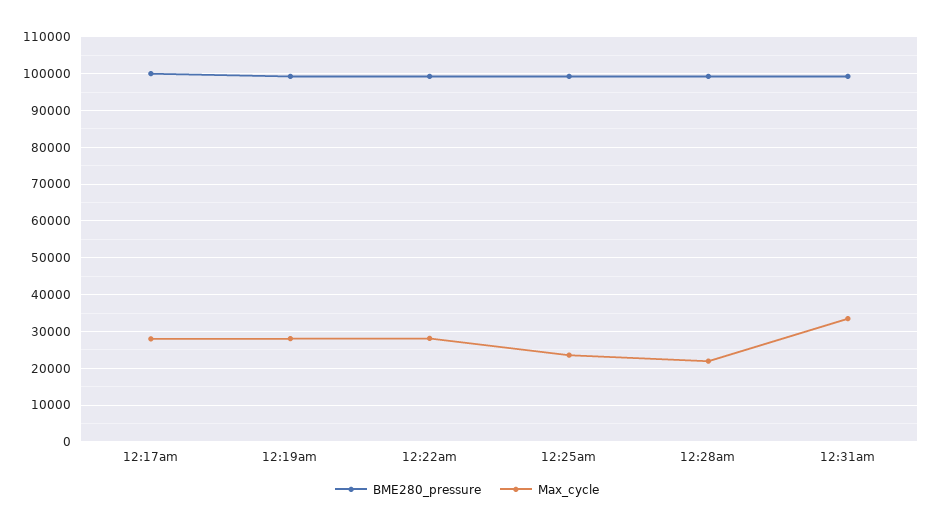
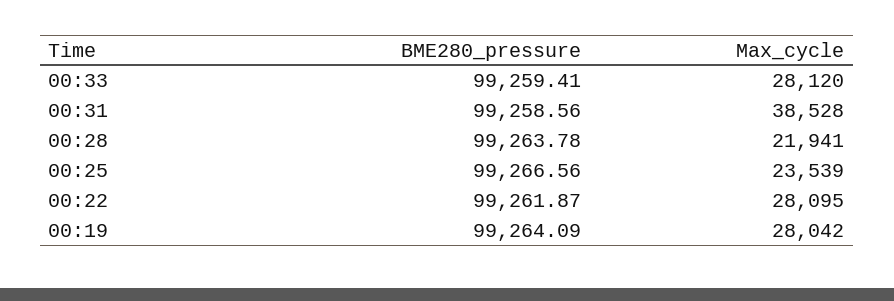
BME280_pressure, 12:17am: 100000 -> none
Max_cycle, 12:17am: 28000 -> none
Max_cycle, 12:31am: 34000 -> 38528
BME280_pressure, 00:33: none -> 99259.41
Max_cycle, 00:33: none -> 28120

